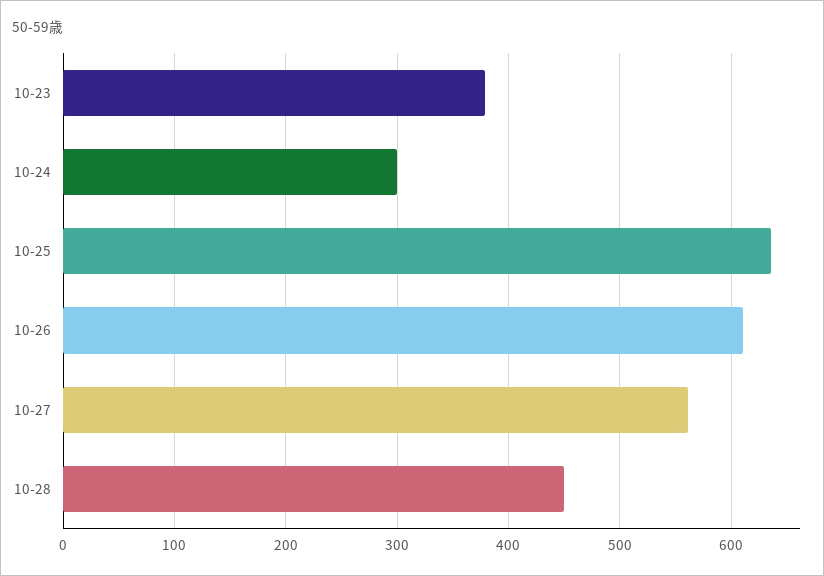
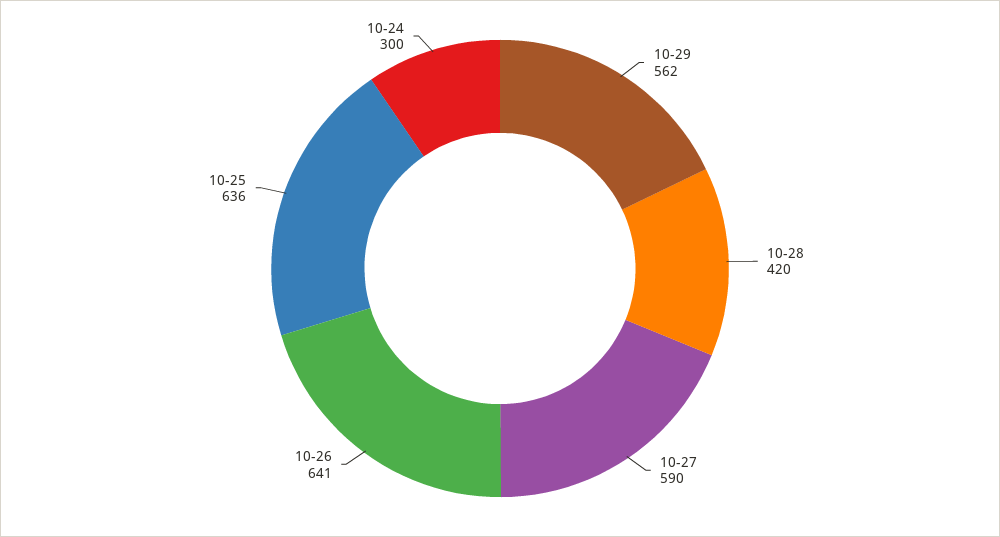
10-23: 380 -> none
10-26: 610 -> 641
10-27: 560 -> 590
10-28: 450 -> 420
10-29: none -> 562

